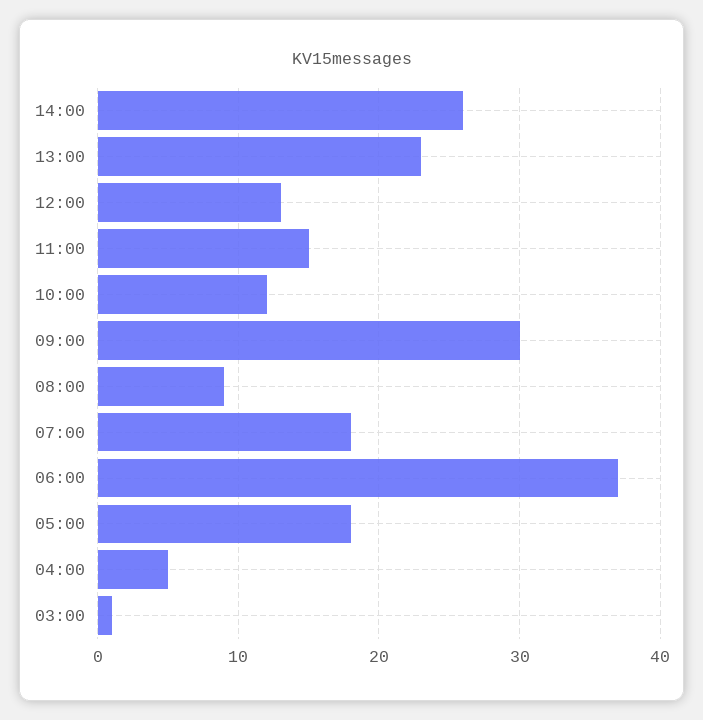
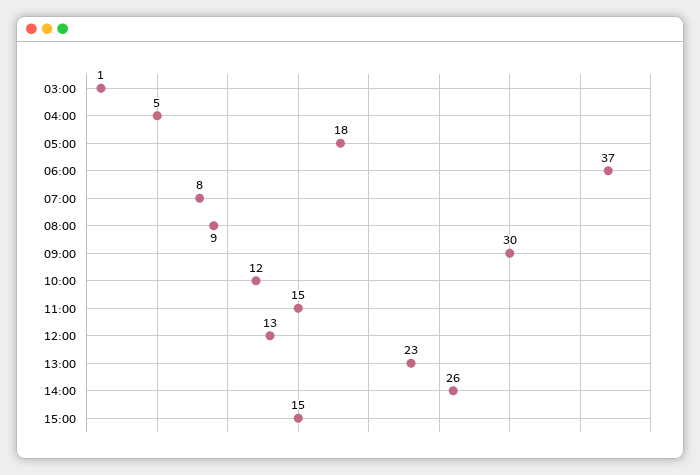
07:00: 18 -> 8
15:00: none -> 15

